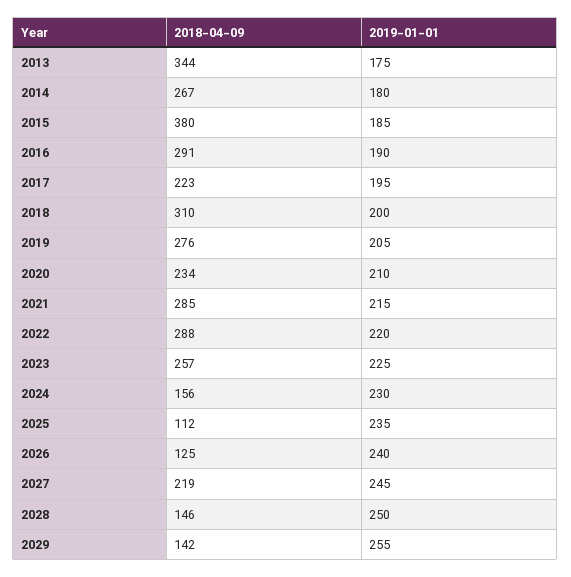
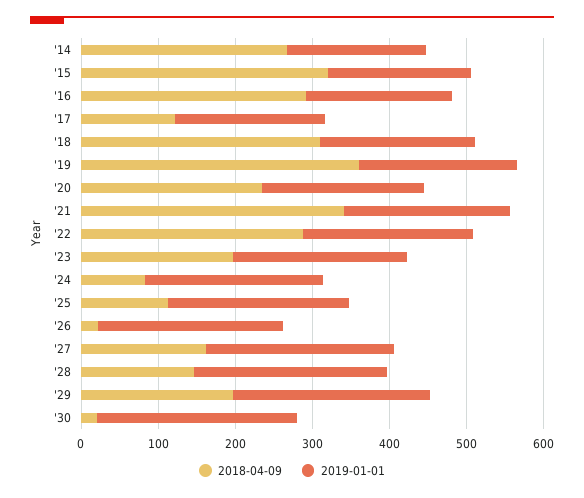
2018-04-09, 2013: 344 -> none
2019-01-01, 2013: 175 -> none
2018-04-09, 2015: 380 -> 320
2018-04-09, 2017: 223 -> 120
2018-04-09, 2019: 276 -> 360
2018-04-09, 2021: 285 -> 340
2018-04-09, 2023: 257 -> 200
2018-04-09, 2024: 156 -> 80
2018-04-09, 2026: 125 -> 20
2018-04-09, 2027: 219 -> 160
2018-04-09, 2029: 142 -> 200
2018-04-09, '30: none -> 20
2019-01-01, '30: none -> 260

